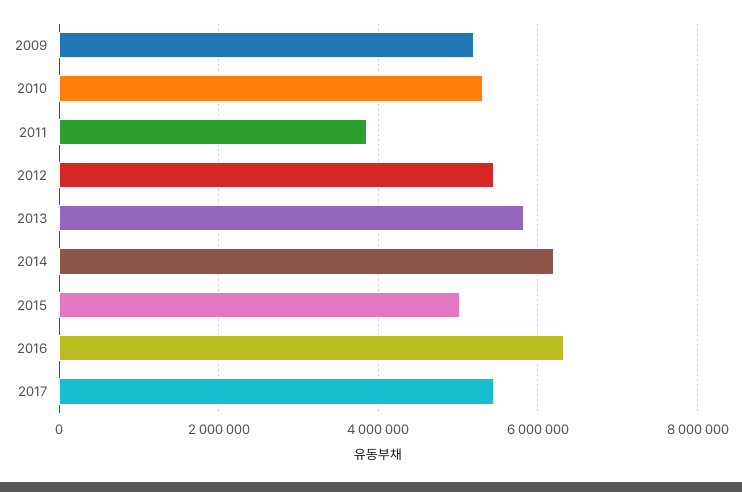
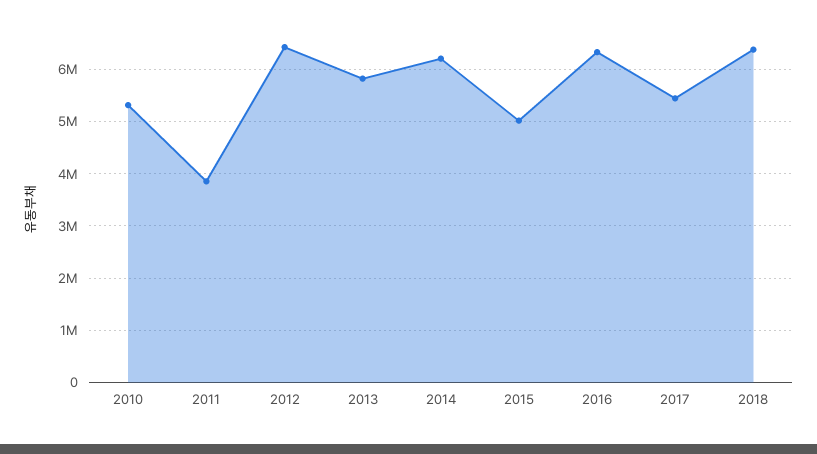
2009: 5200000 -> none
2012: 5400000 -> 6400000
2018: none -> 6400000

